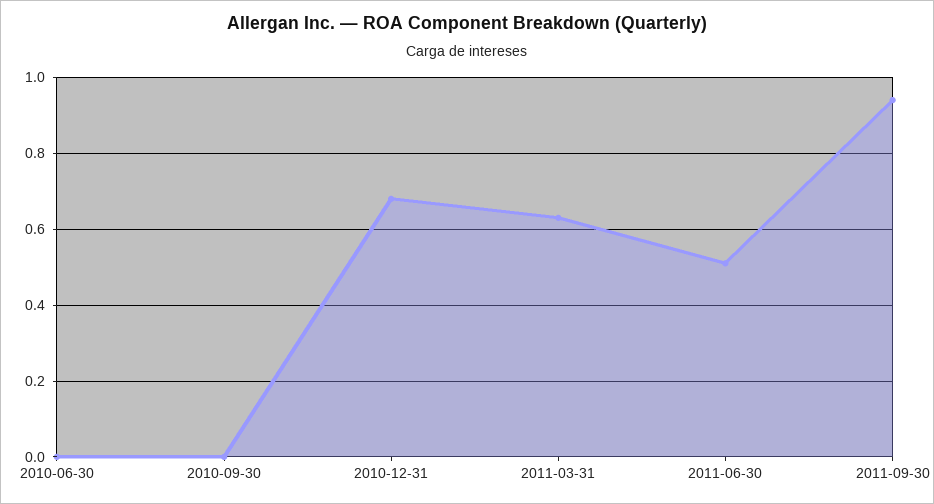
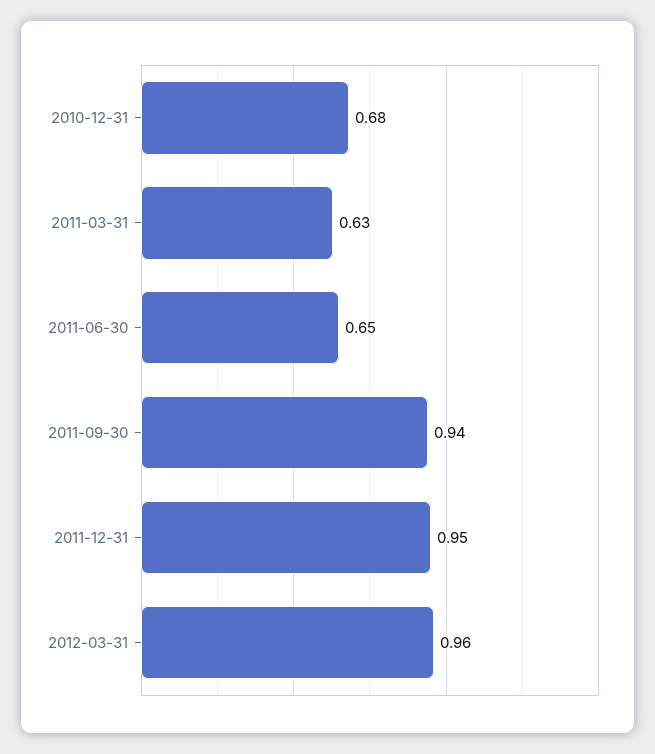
2010-06-30: 0 -> none
2010-09-30: 0 -> none
2011-06-30: 0.5 -> 0.65
2011-12-31: none -> 0.95
2012-03-31: none -> 0.96

